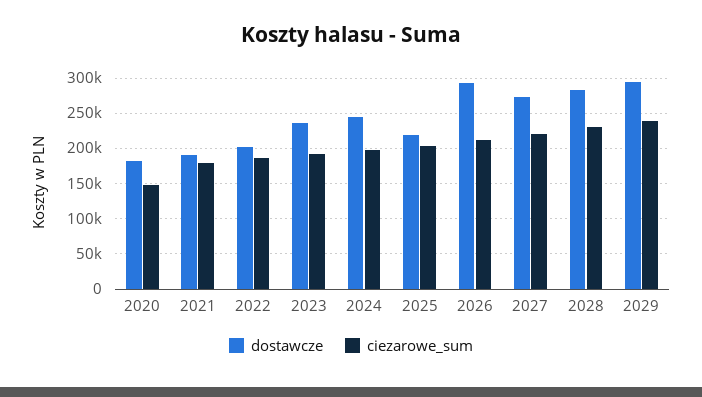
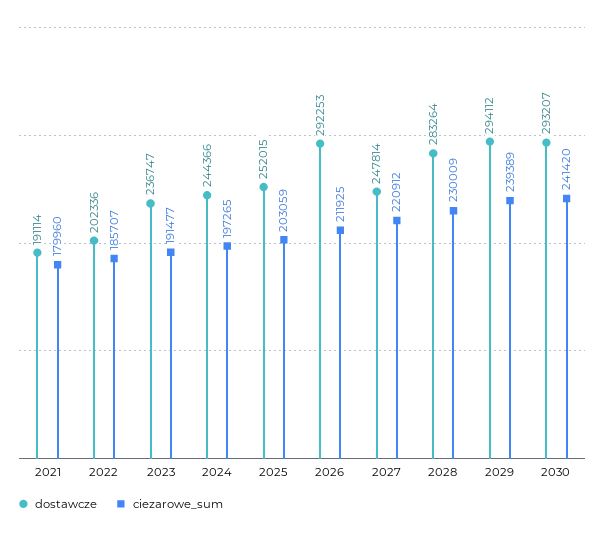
dostawcze, 2020: 180000 -> none
ciezarowe_sum, 2020: 150000 -> none
dostawcze, 2025: 220000 -> 252015
dostawcze, 2027: 270000 -> 247814
dostawcze, 2030: none -> 293207
ciezarowe_sum, 2030: none -> 241420

